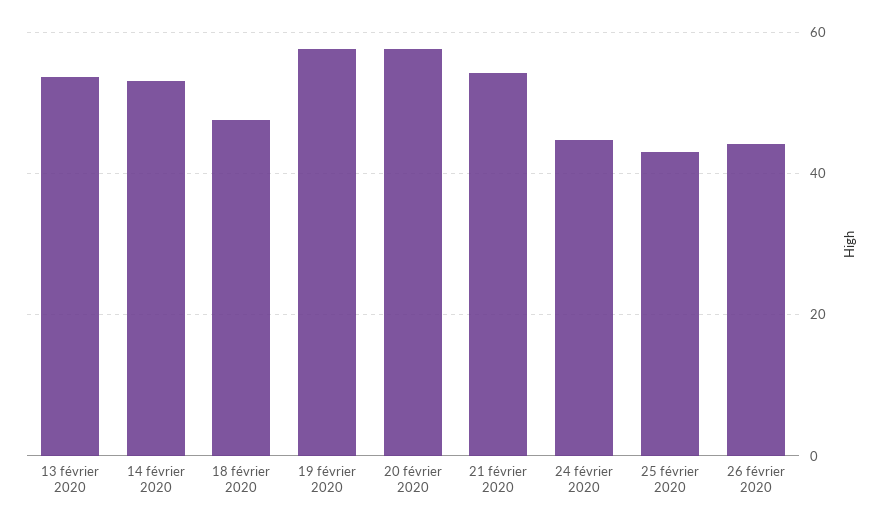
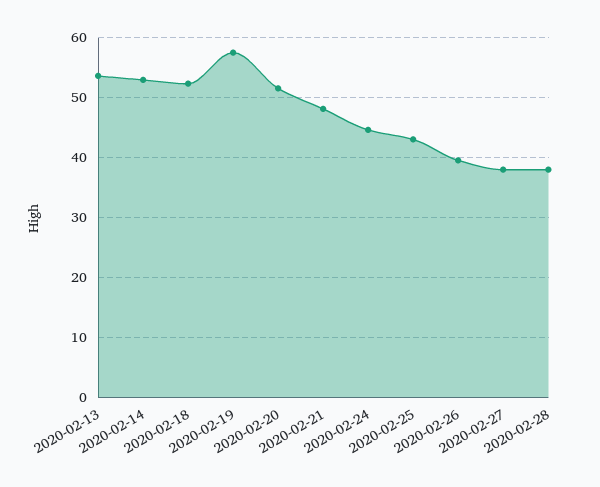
18 février 2020: 48 -> 52
20 février 2020: 58 -> 52
21 février 2020: 54 -> 48
26 février 2020: 44 -> 40
2020-02-27: none -> 38
2020-02-28: none -> 38

